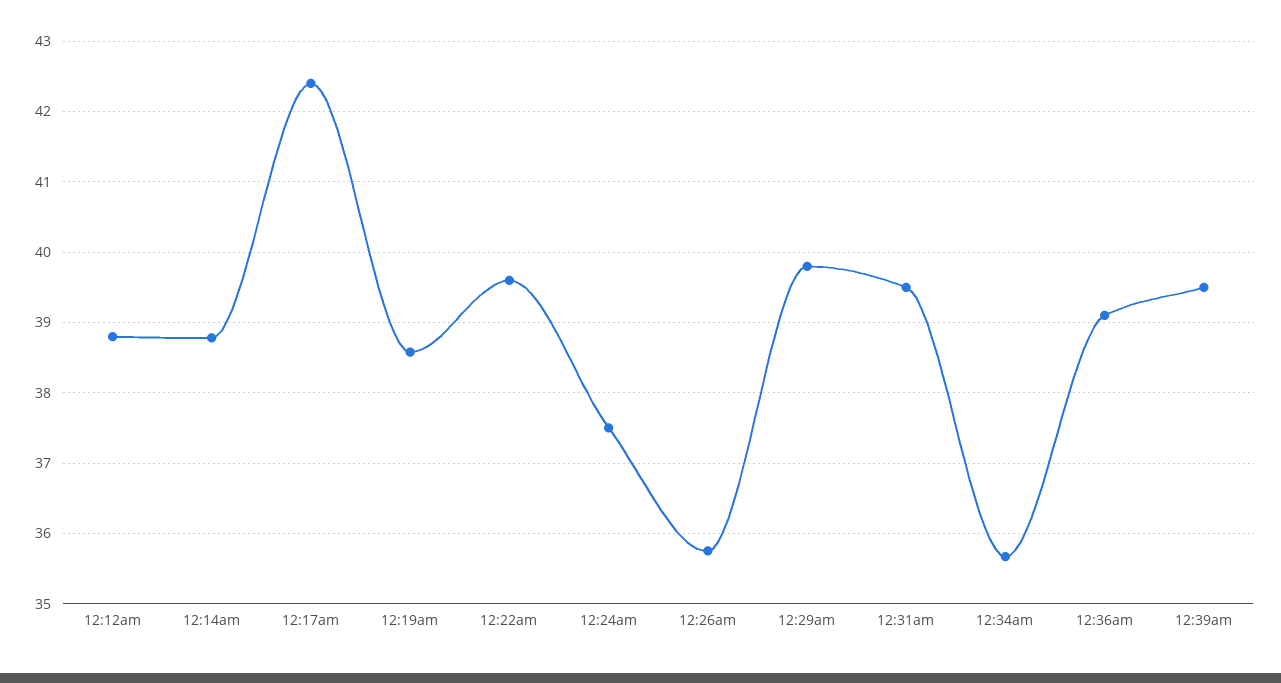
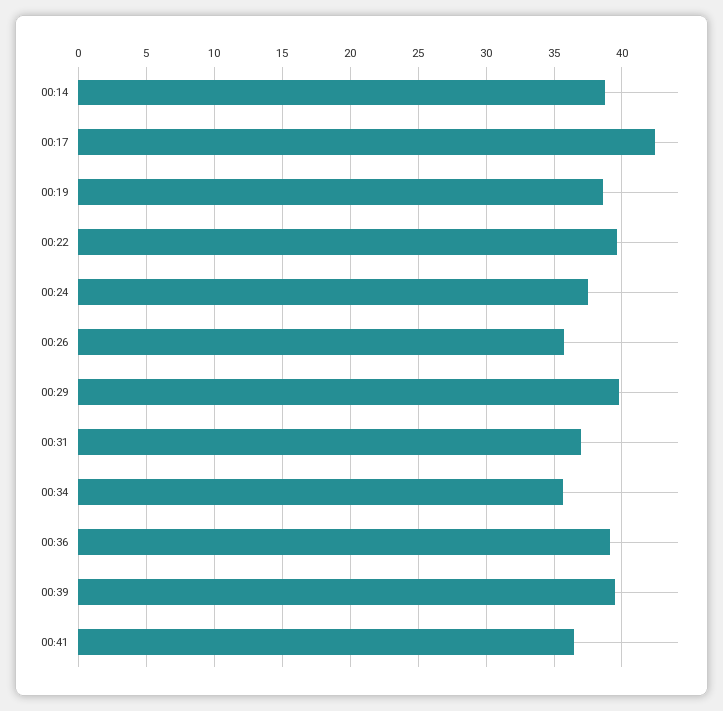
12:12am: 38.8 -> none
12:31am: 39.5 -> 37
00:41: none -> 36.5

